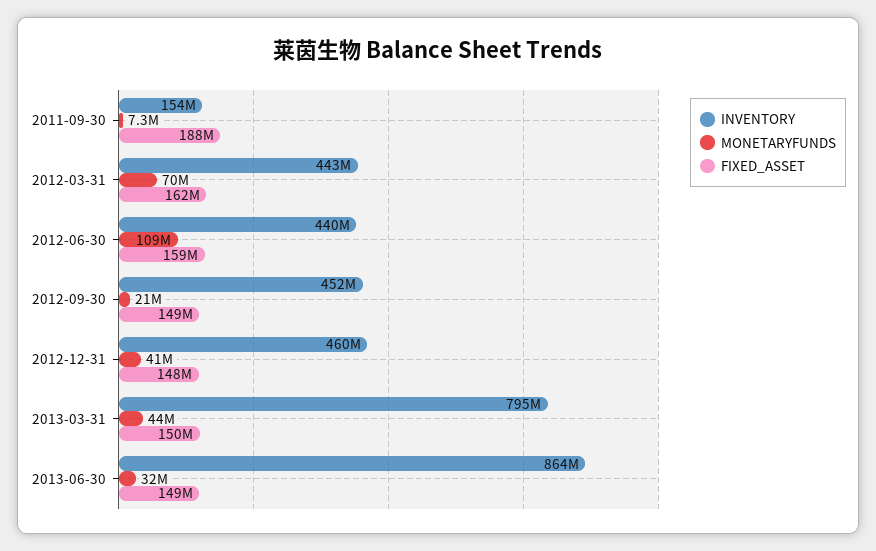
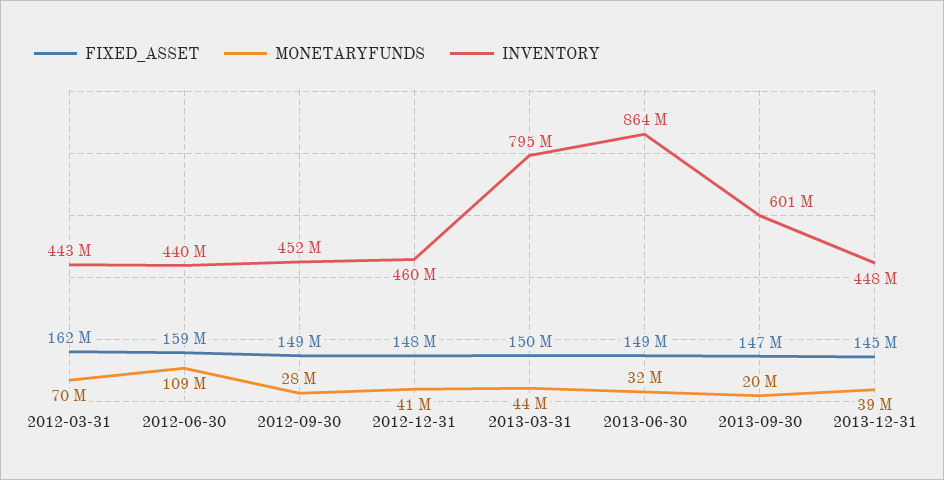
INVENTORY, 2011-09-30: 154000000 -> none
MONETARYFUNDS, 2011-09-30: 7300000 -> none
FIXED_ASSET, 2011-09-30: 188000000 -> none
MONETARYFUNDS, 2012-09-30: 21000000 -> 28000000
FIXED_ASSET, 2013-09-30: none -> 147000000
MONETARYFUNDS, 2013-09-30: none -> 20000000
INVENTORY, 2013-09-30: none -> 601000000
FIXED_ASSET, 2013-12-31: none -> 145000000
MONETARYFUNDS, 2013-12-31: none -> 39000000
INVENTORY, 2013-12-31: none -> 448000000

